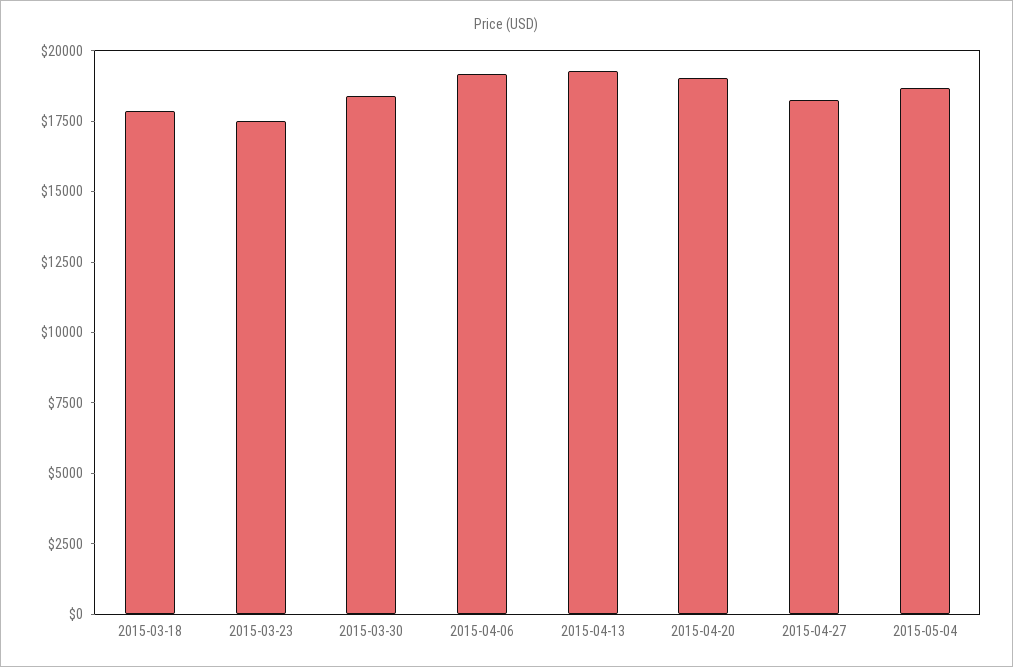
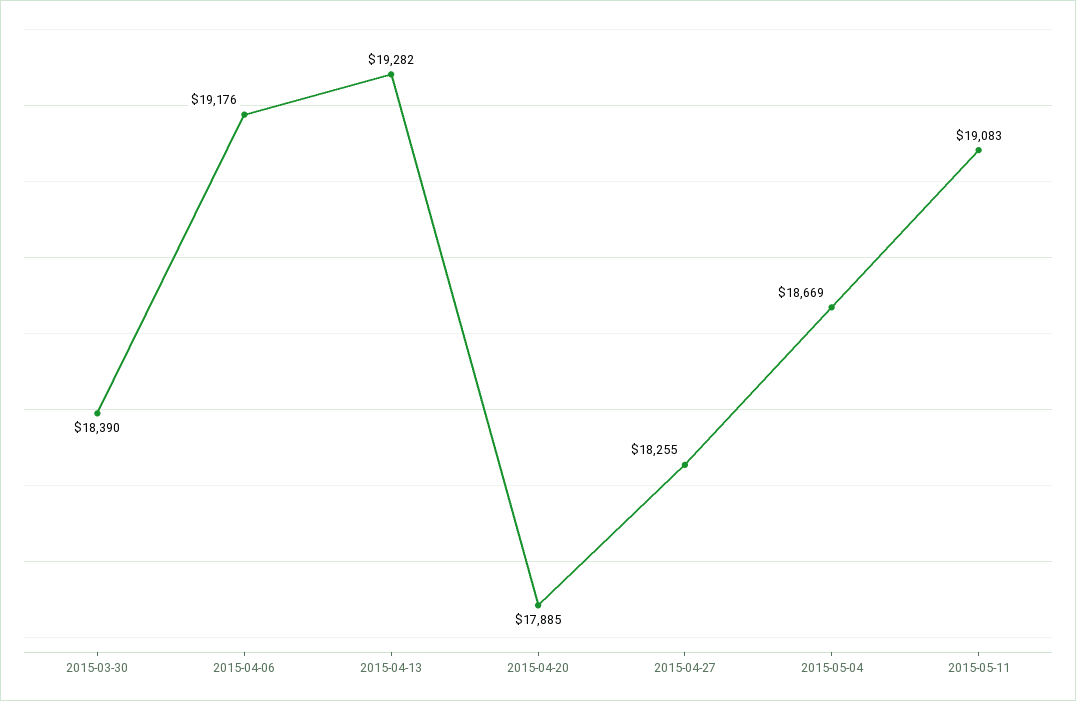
2015-03-18: 18000 -> none
2015-03-23: 17500 -> none
2015-04-20: 19000 -> 17885
2015-05-11: none -> 19083

